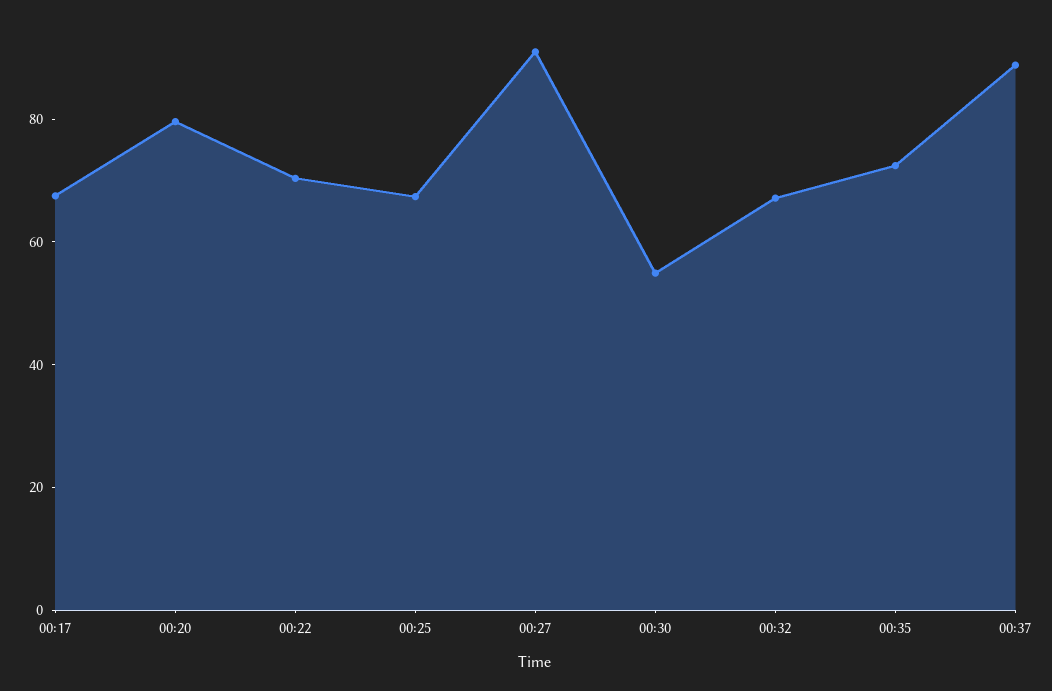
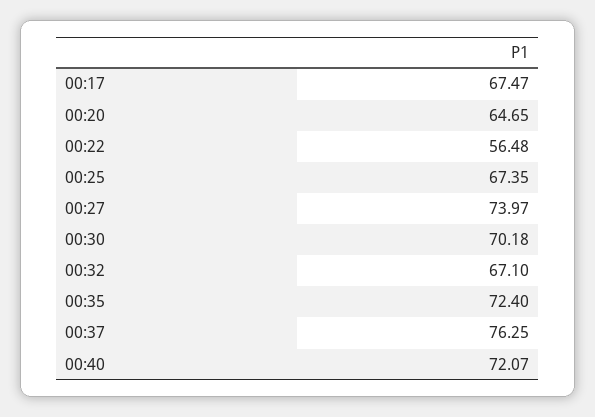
00:20: 80 -> 64.65
00:22: 70 -> 56.48
00:27: 90 -> 73.97
00:30: 55 -> 70.18
00:37: 90 -> 76.25
00:40: none -> 72.07

